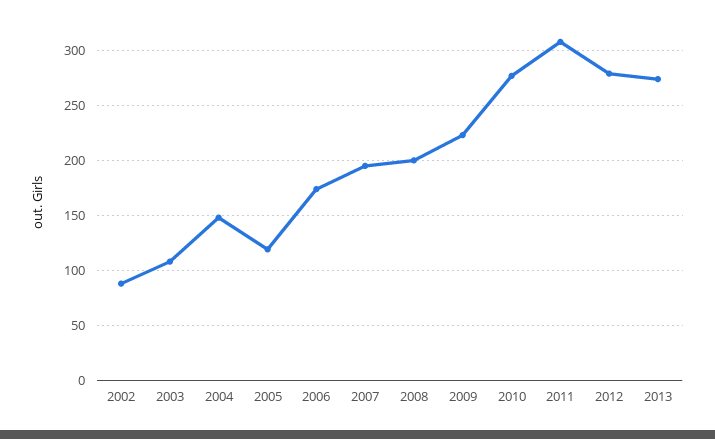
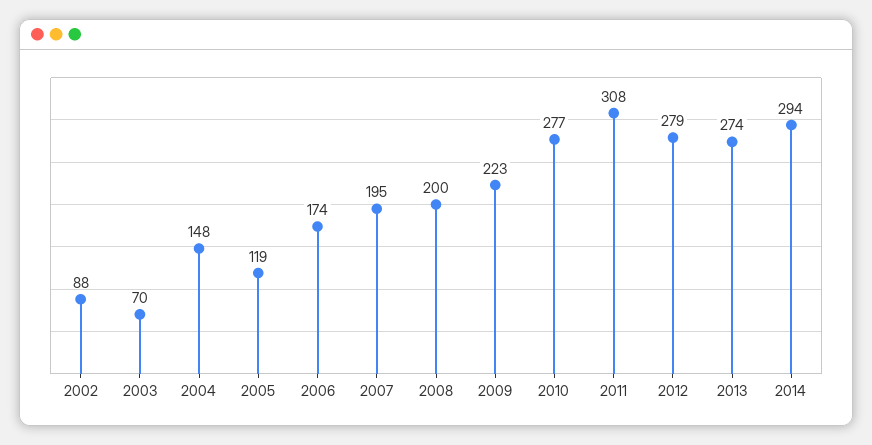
2003: 110 -> 70
2014: none -> 294

